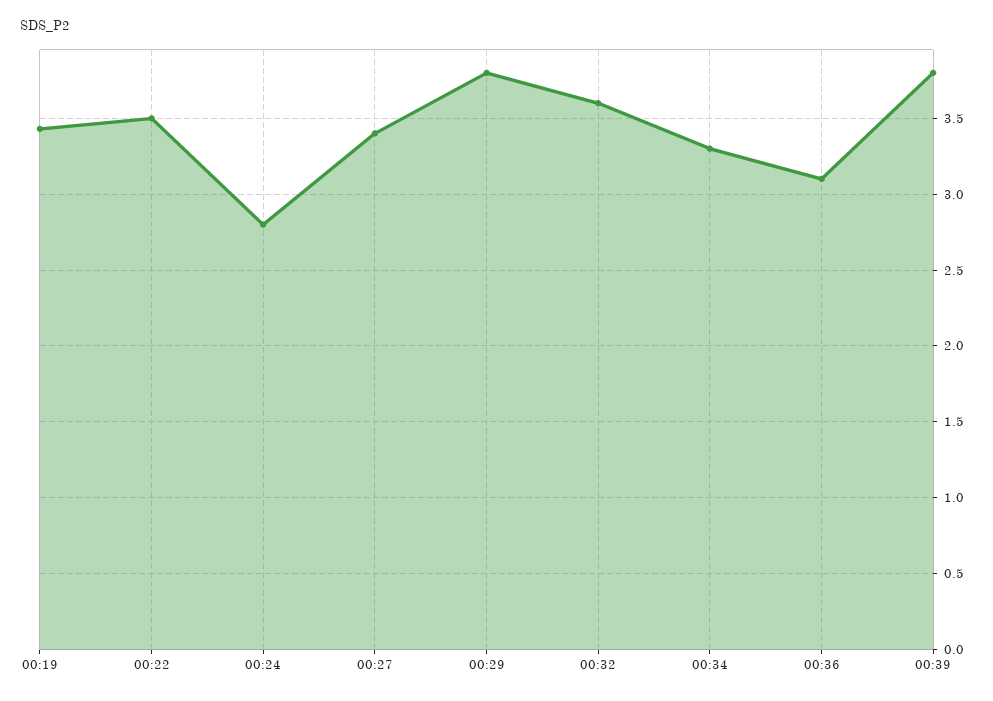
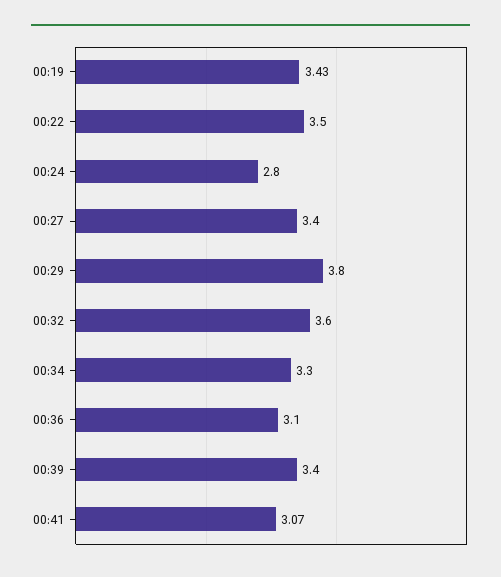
00:39: 3.8 -> 3.4
00:41: none -> 3.07

